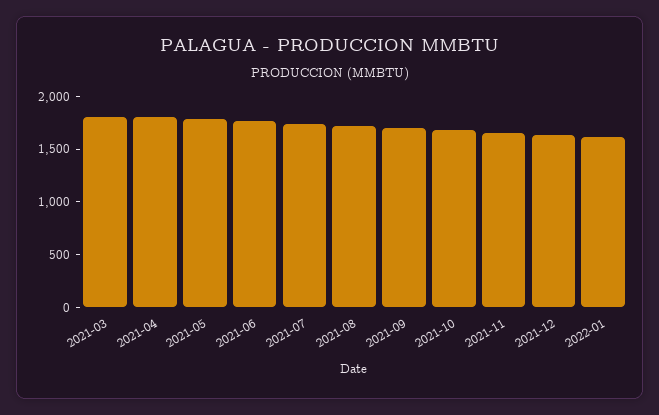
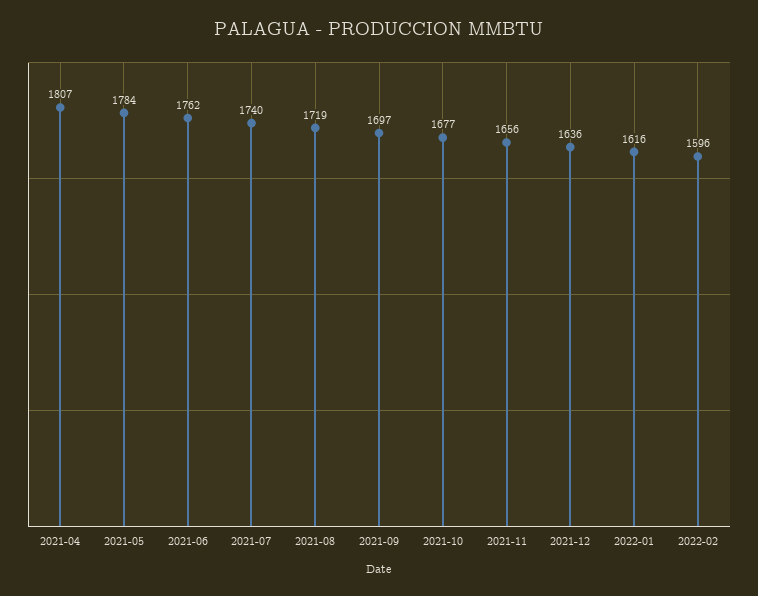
2021-03: 1800 -> none
2022-02: none -> 1596

